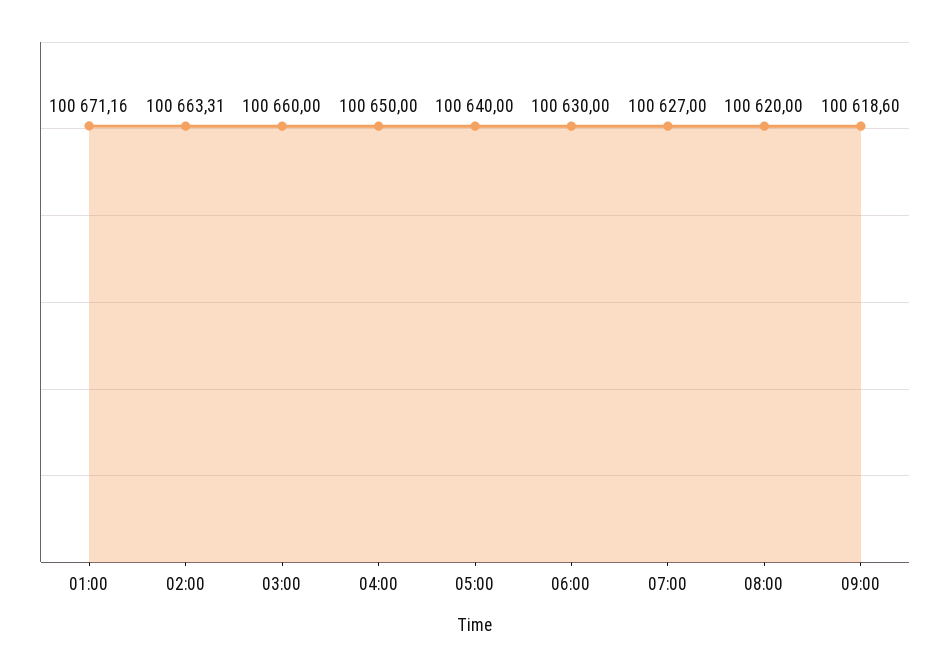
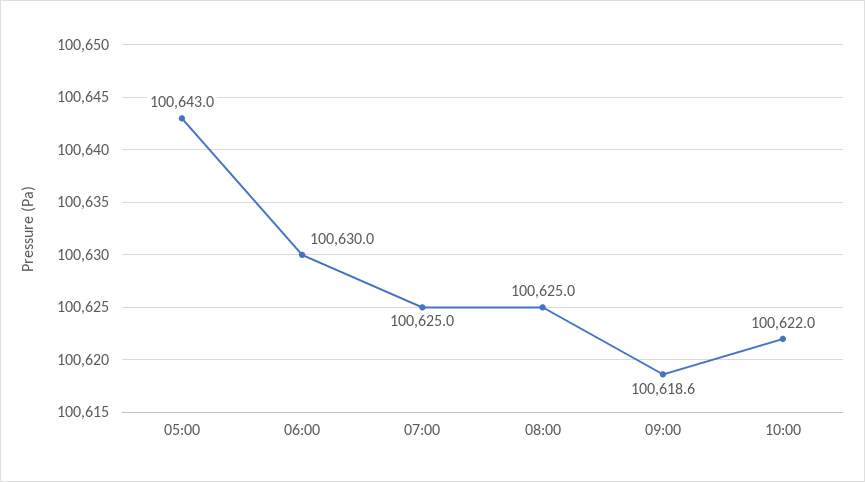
01:00: 100671.16 -> none
02:00: 100663.31 -> none
03:00: 100660 -> none
04:00: 100650 -> none
05:00: 100640 -> 100643
07:00: 100627 -> 100625
08:00: 100620 -> 100625
10:00: none -> 100622

